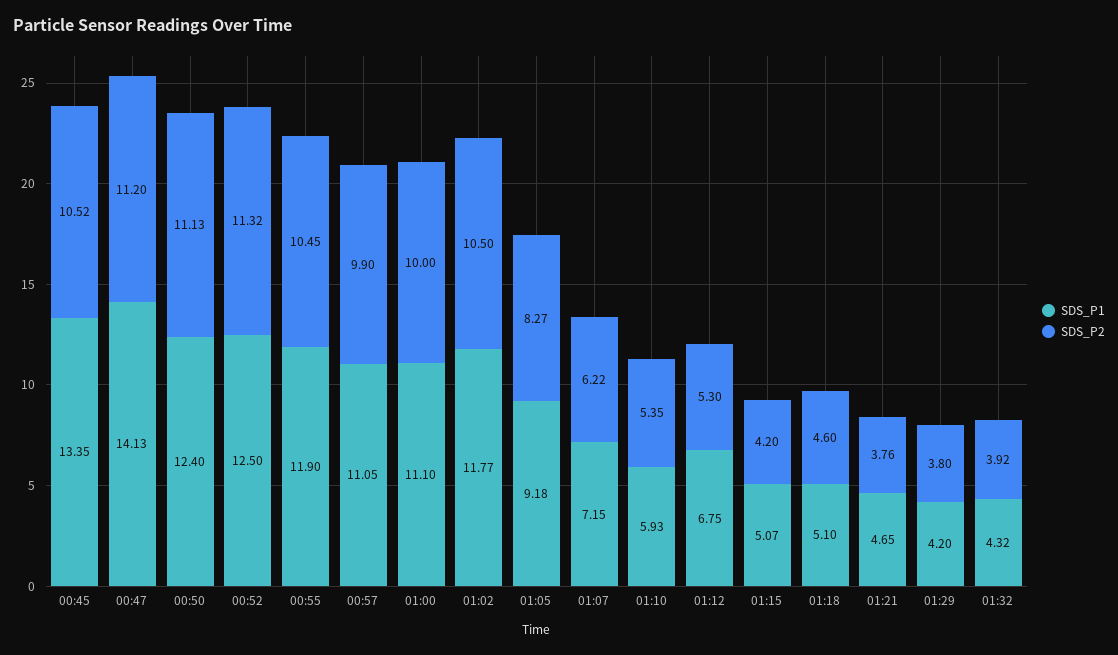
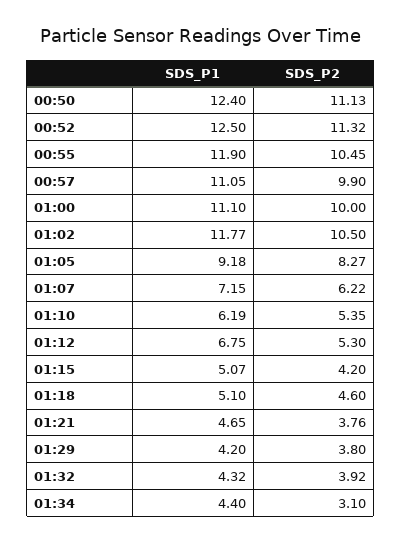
SDS_P1, 00:45: 13.35 -> none
SDS_P2, 00:45: 10.52 -> none
SDS_P1, 00:47: 14.13 -> none
SDS_P2, 00:47: 11.2 -> none
SDS_P1, 01:10: 5.93 -> 6.19
SDS_P1, 01:34: none -> 4.4
SDS_P2, 01:34: none -> 3.1

